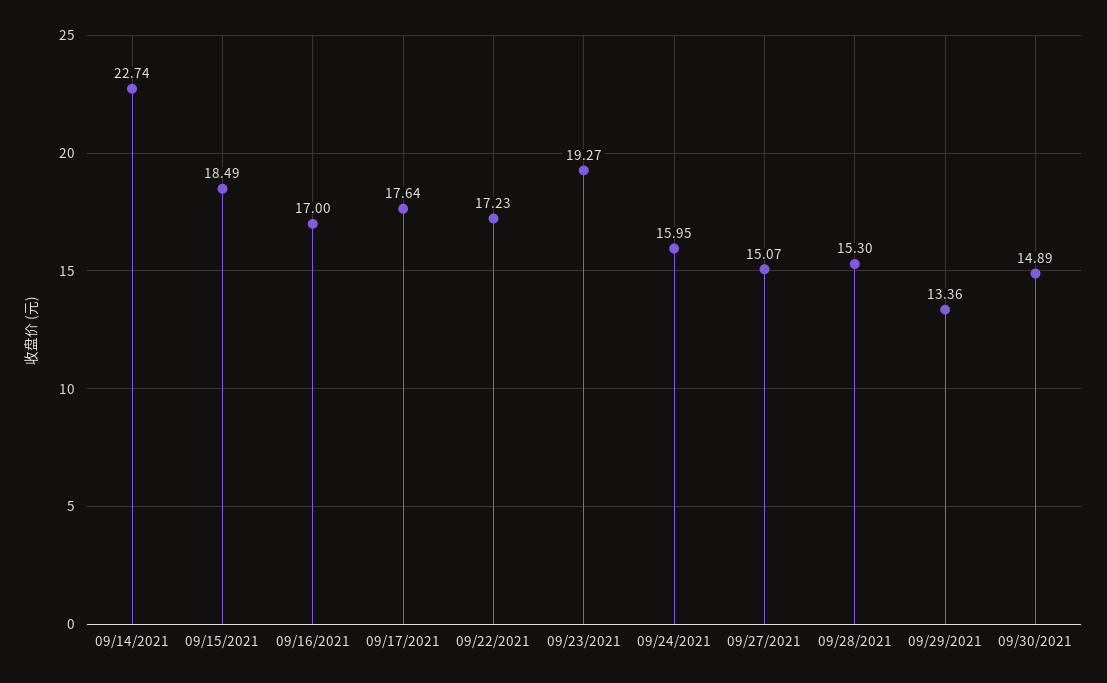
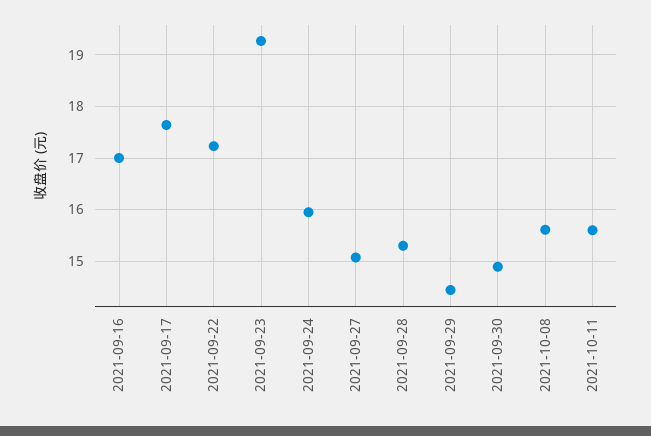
09/14/2021: 22.74 -> none
09/15/2021: 18.49 -> none
09/29/2021: 13.36 -> 14.4
2021-10-08: none -> 15.6
2021-10-11: none -> 15.6

